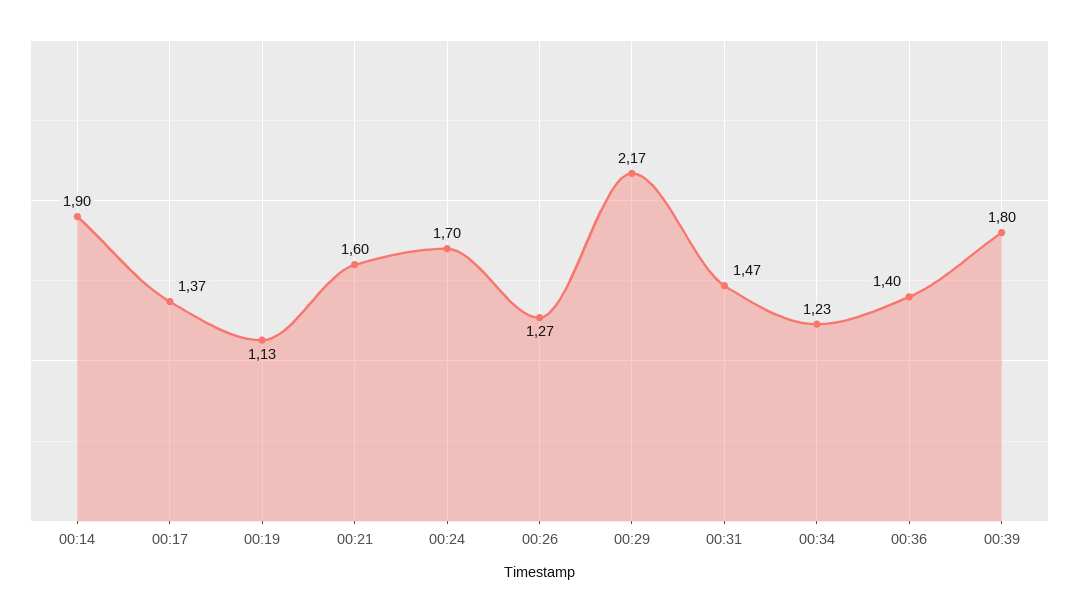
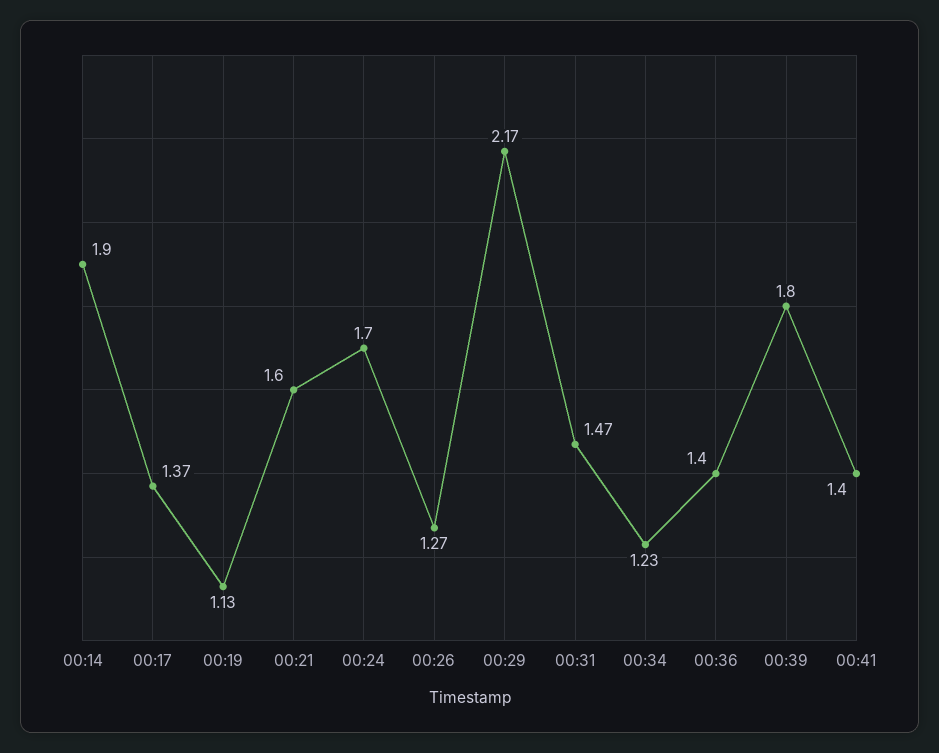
00:41: none -> 1.4

